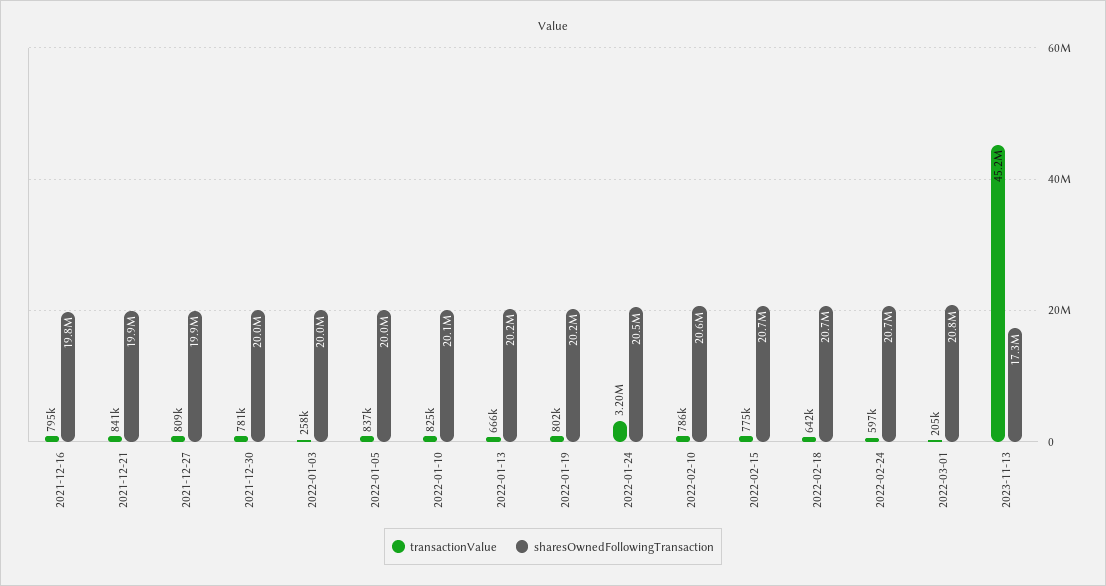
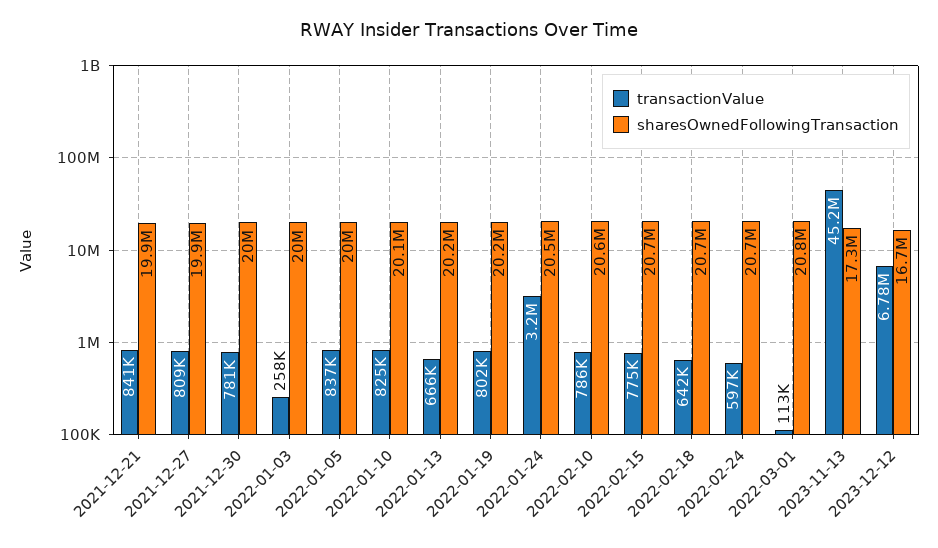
transactionValue, 2021-12-16: 795000 -> none
sharesOwnedFollowingTransaction, 2021-12-16: 19800000 -> none
transactionValue, 2022-03-01: 205000 -> 113000
transactionValue, 2023-12-12: none -> 6780000
sharesOwnedFollowingTransaction, 2023-12-12: none -> 16700000

